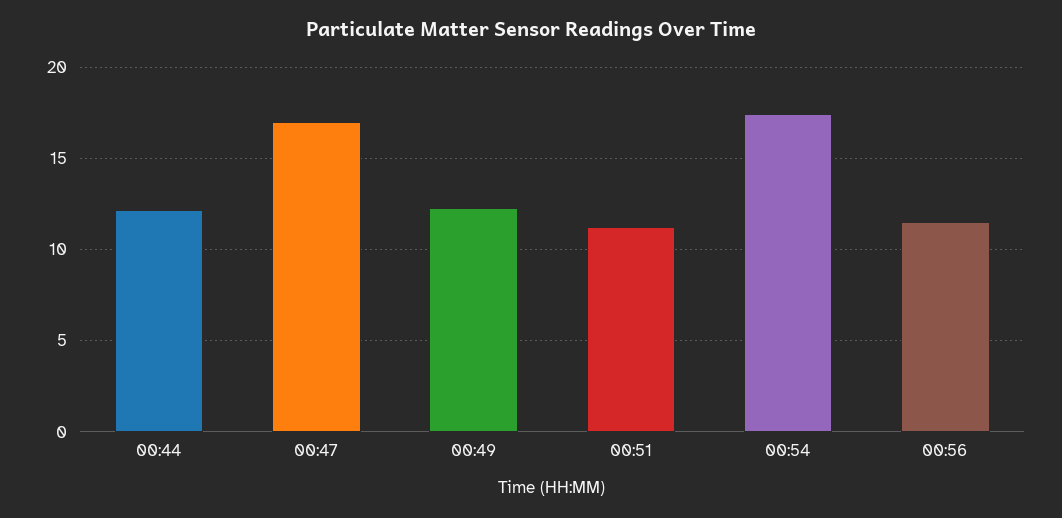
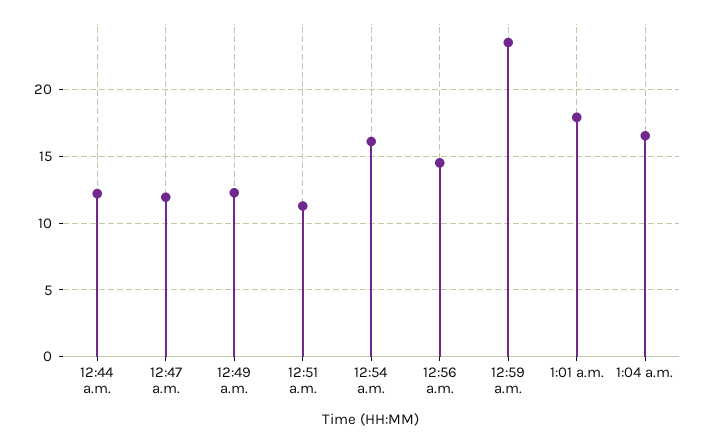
00:47: 17 -> 12
00:54: 17.5 -> 16
00:56: 11.5 -> 14.5
12:59 a.m.: none -> 23.5
1:01 a.m.: none -> 18
1:04 a.m.: none -> 16.5

